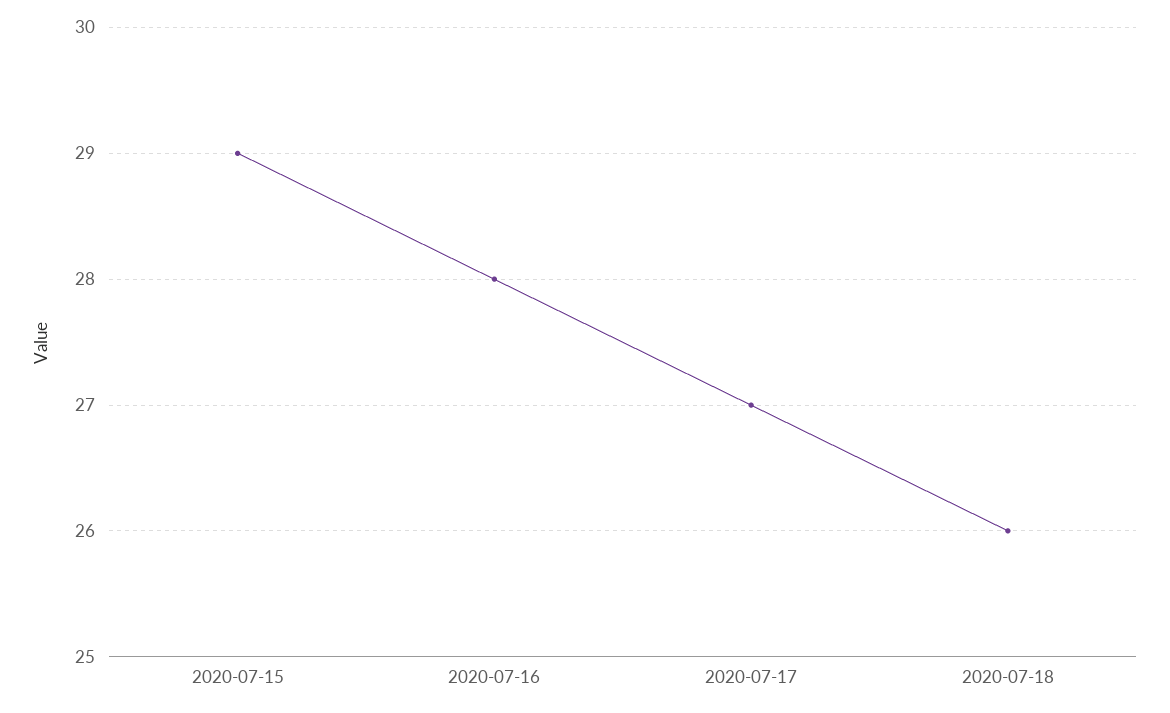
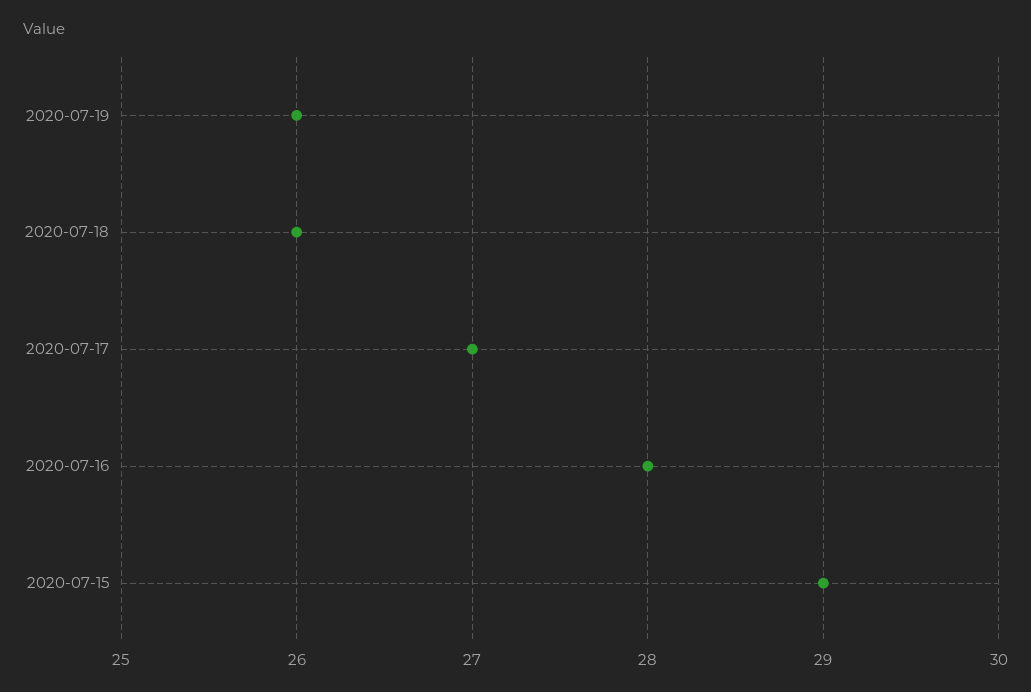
2020-07-19: none -> 26

